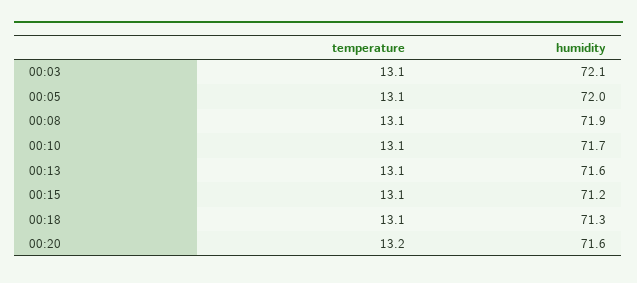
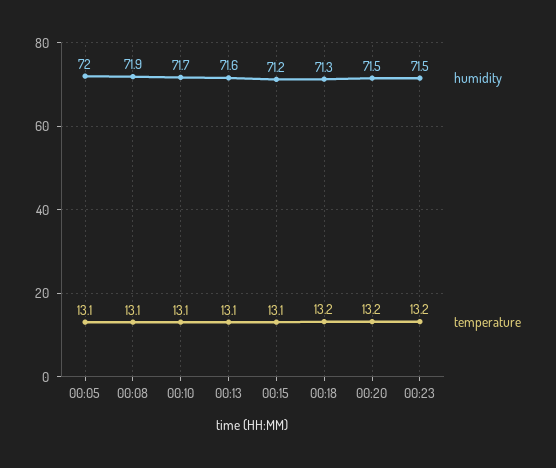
temperature, 00:03: 13.1 -> none
humidity, 00:03: 72.1 -> none
temperature, 00:18: 13.1 -> 13.2
humidity, 00:20: 71.6 -> 71.5
humidity, 00:23: none -> 71.5
temperature, 00:23: none -> 13.2

